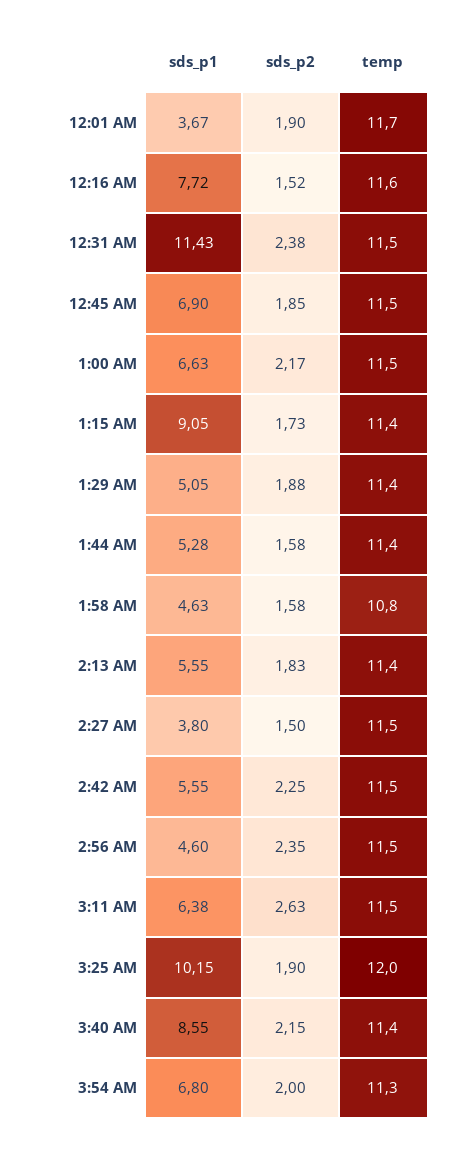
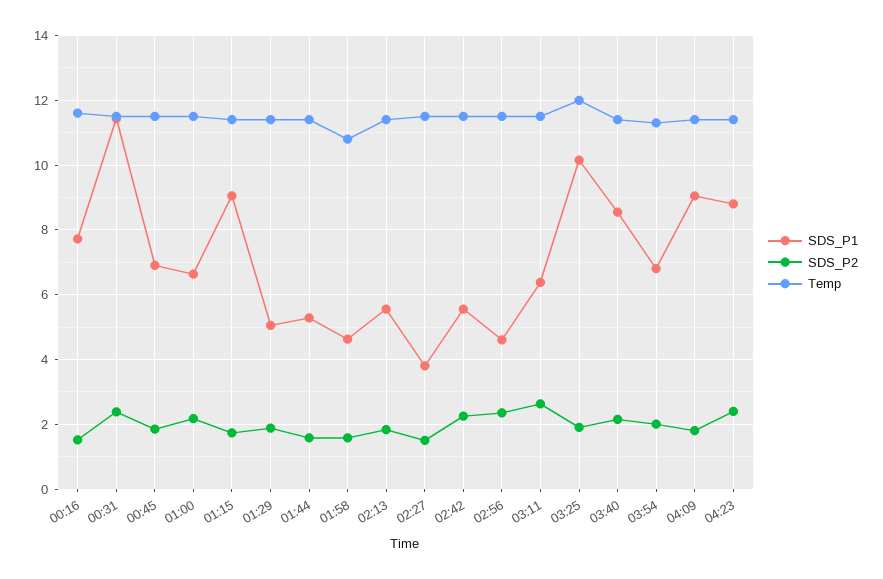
sds_p1, 12:01 AM: 3.67 -> none
sds_p2, 12:01 AM: 1.9 -> none
temp, 12:01 AM: 11.7 -> none
sds_p1, 04:09: none -> 9
sds_p2, 04:09: none -> 1.8
temp, 04:09: none -> 11.4
sds_p1, 04:23: none -> 8.8
sds_p2, 04:23: none -> 2.4
temp, 04:23: none -> 11.4

